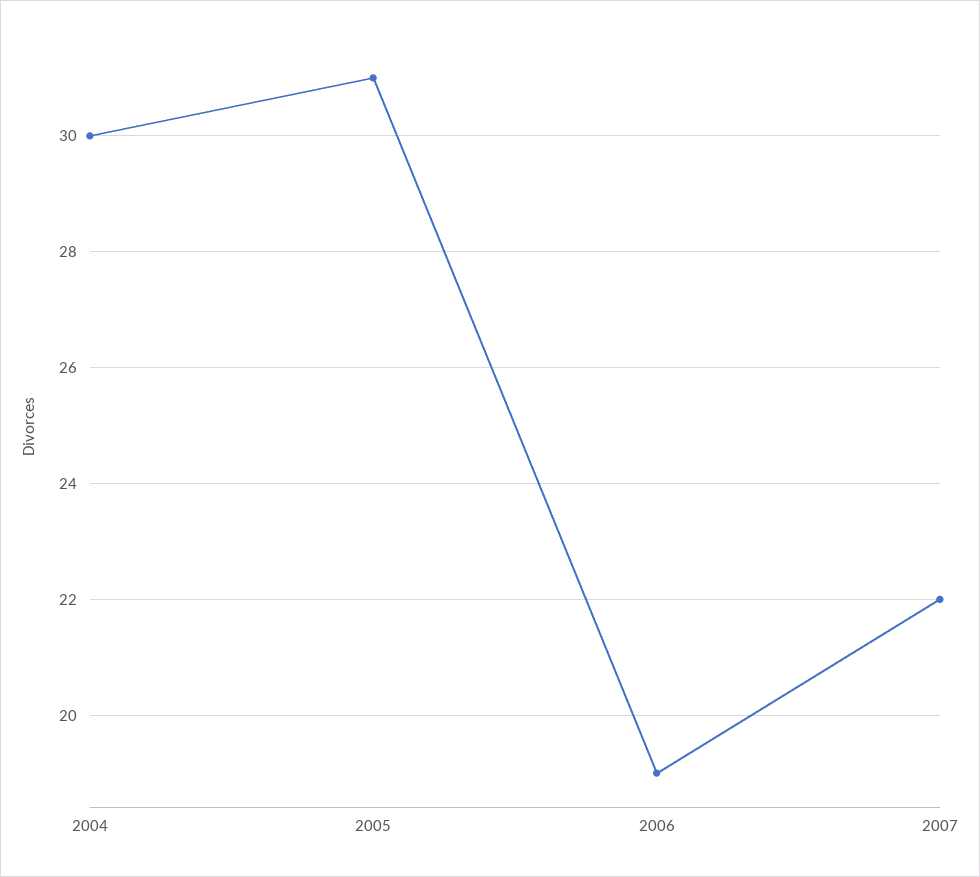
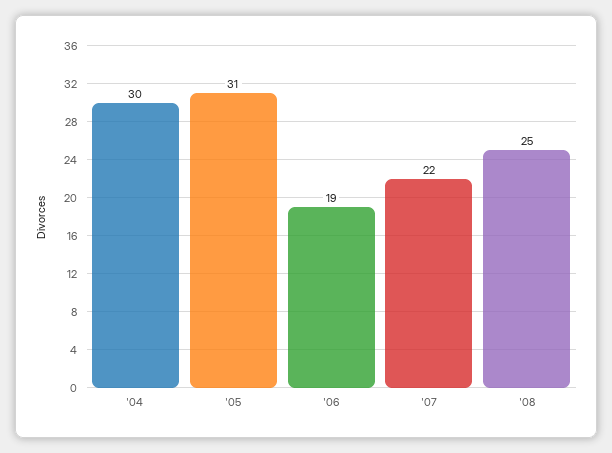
'08: none -> 25

